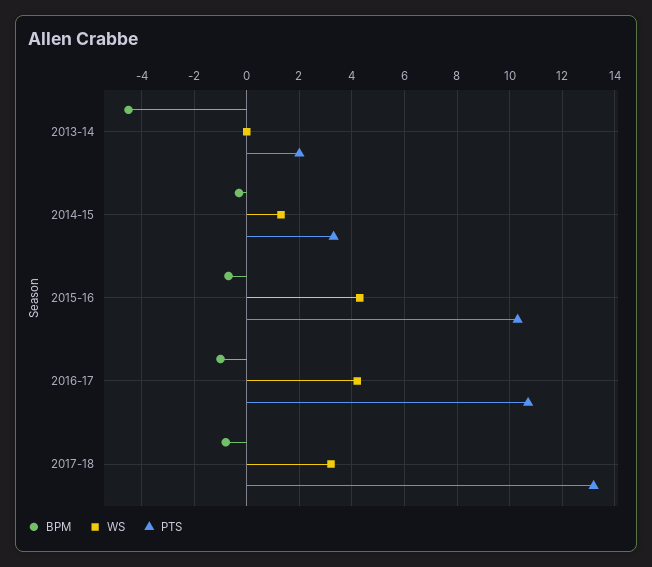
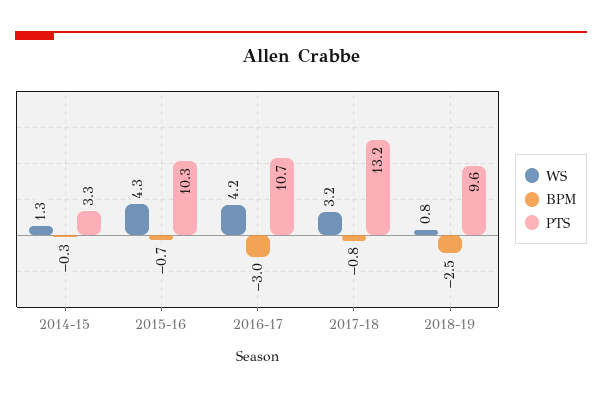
BPM, 2013-14: -4.5 -> none
WS, 2013-14: 0 -> none
PTS, 2013-14: 2 -> none
BPM, 2016-17: -1 -> -3
WS, 2018-19: none -> 0.8
BPM, 2018-19: none -> -2.5
PTS, 2018-19: none -> 9.6

